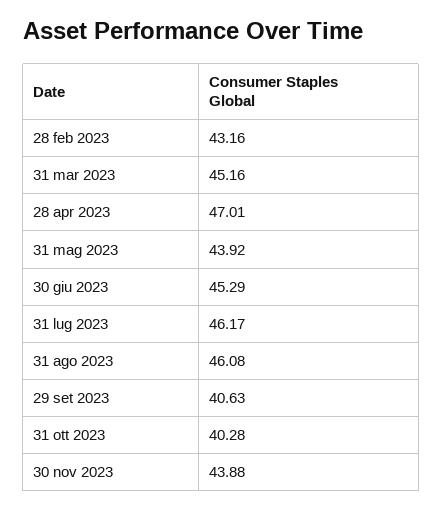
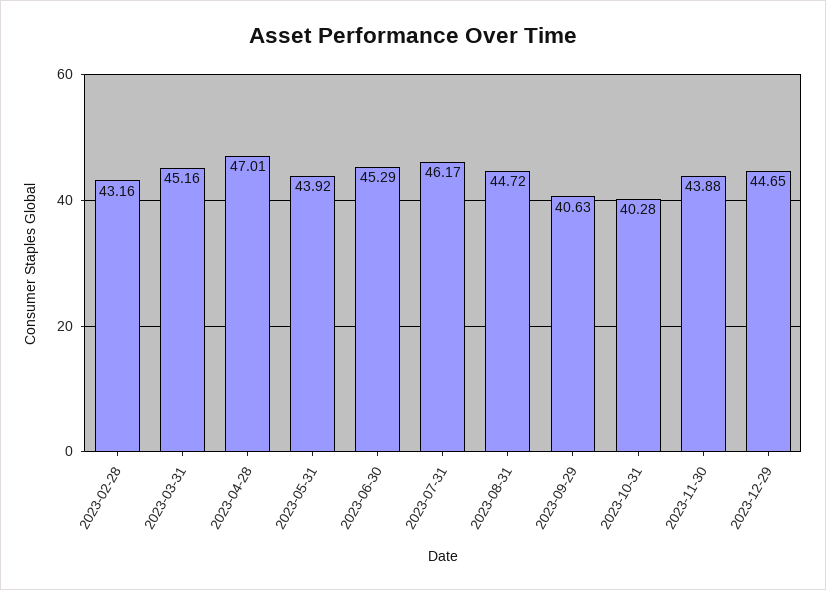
31 ago 2023: 46.08 -> 44.72
2023-12-29: none -> 44.65

